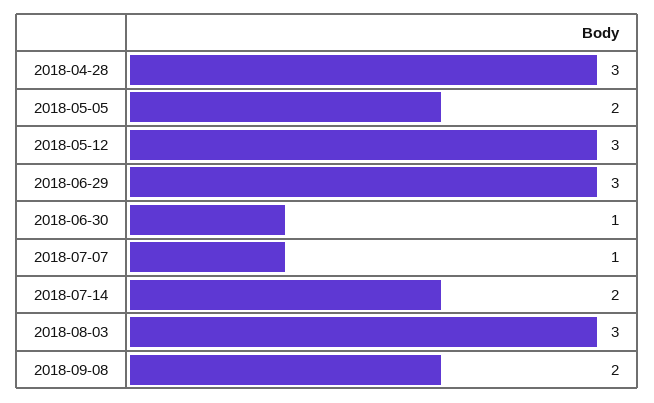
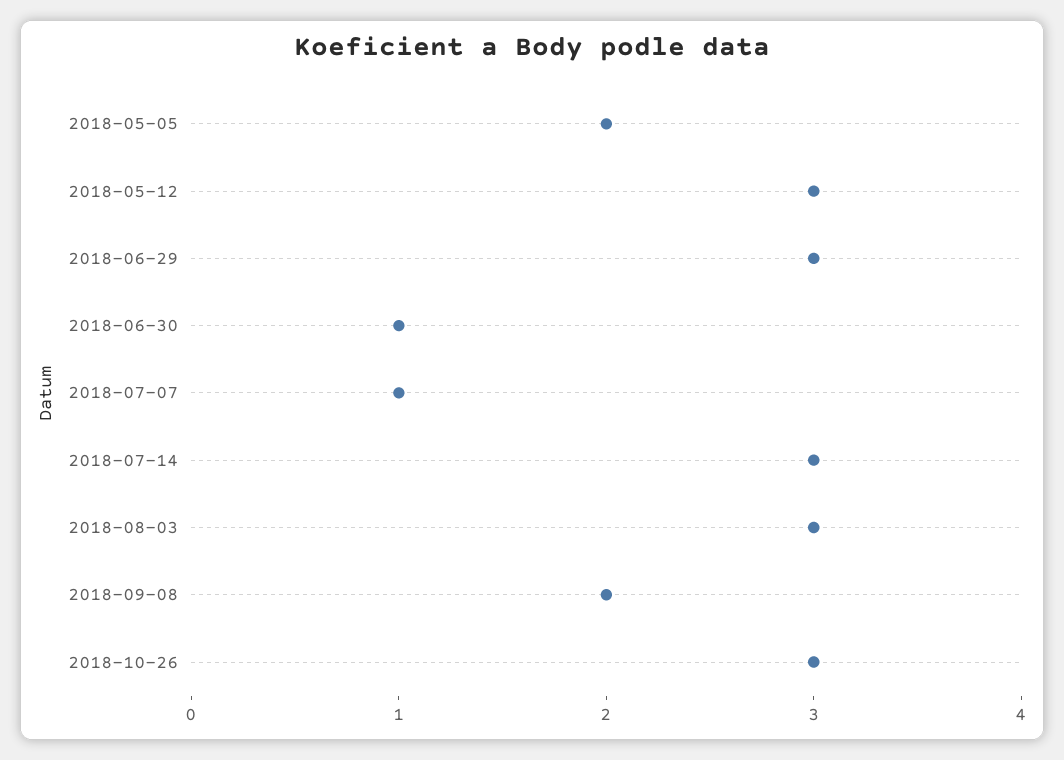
2018-04-28: 3 -> none
2018-07-14: 2 -> 3
2018-10-26: none -> 3

